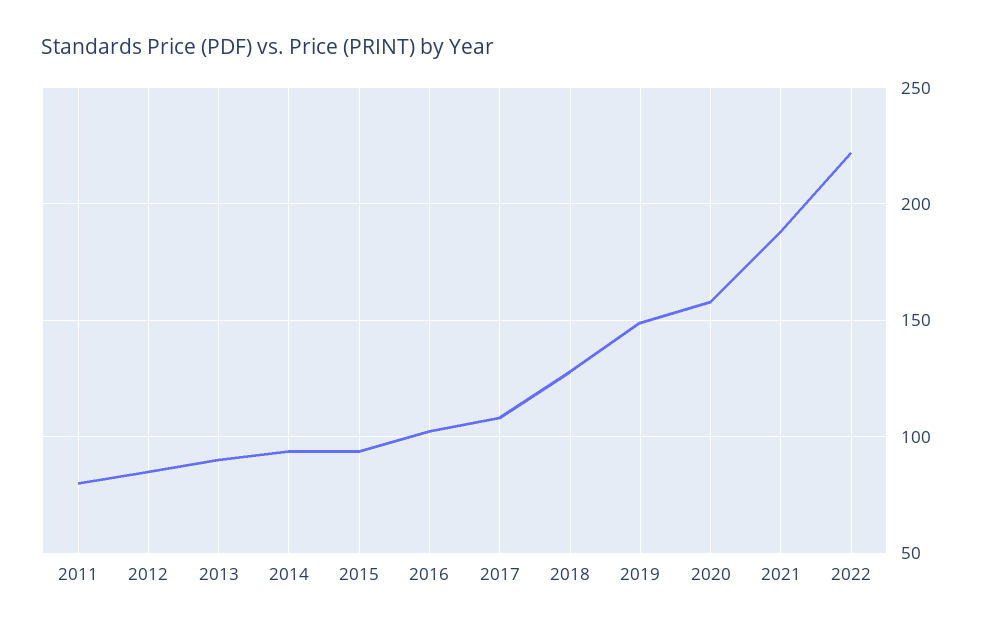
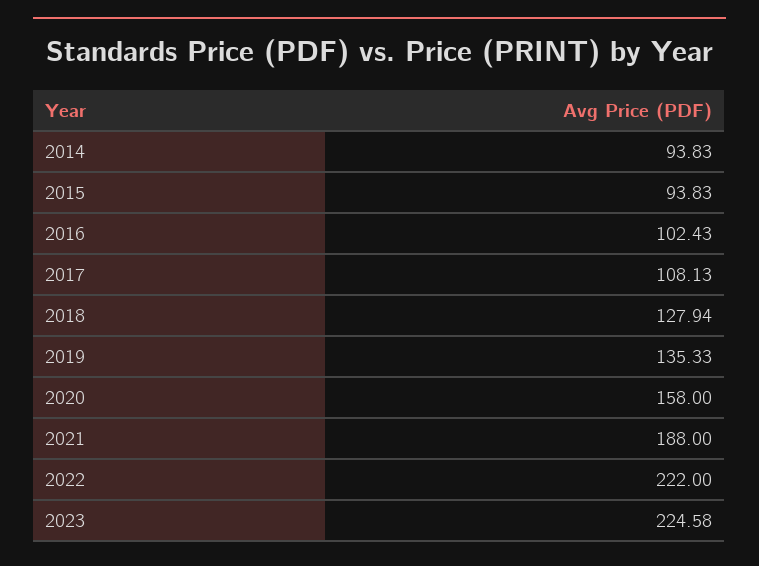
2011: 80 -> none
2012: 85 -> none
2013: 90 -> none
2019: 150 -> 135.33
2023: none -> 224.58

